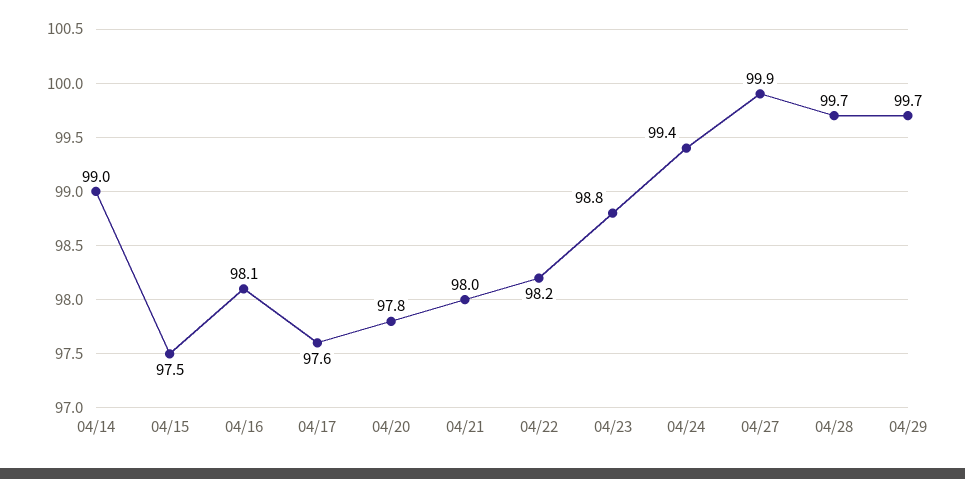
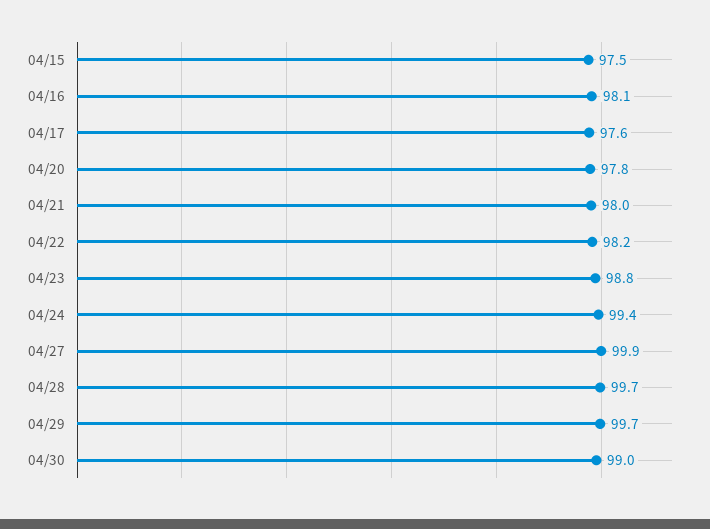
04/14: 99 -> none
04/30: none -> 99

